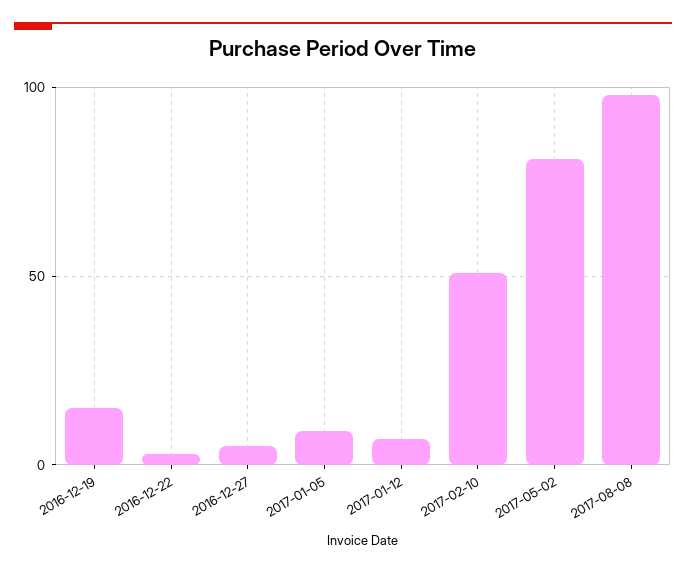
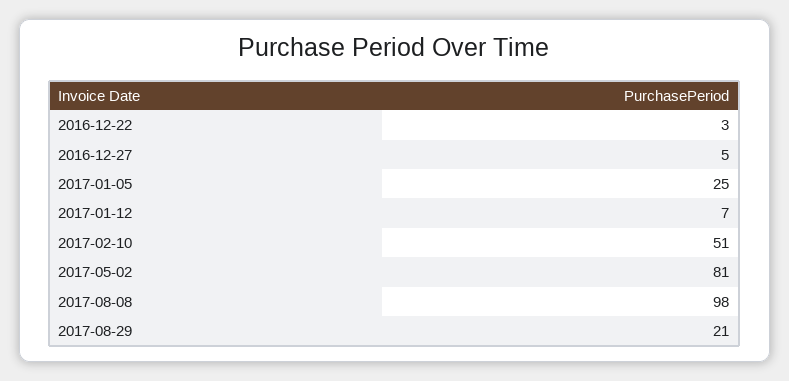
2016-12-19: 15 -> none
2017-01-05: 10 -> 25
2017-08-29: none -> 21

